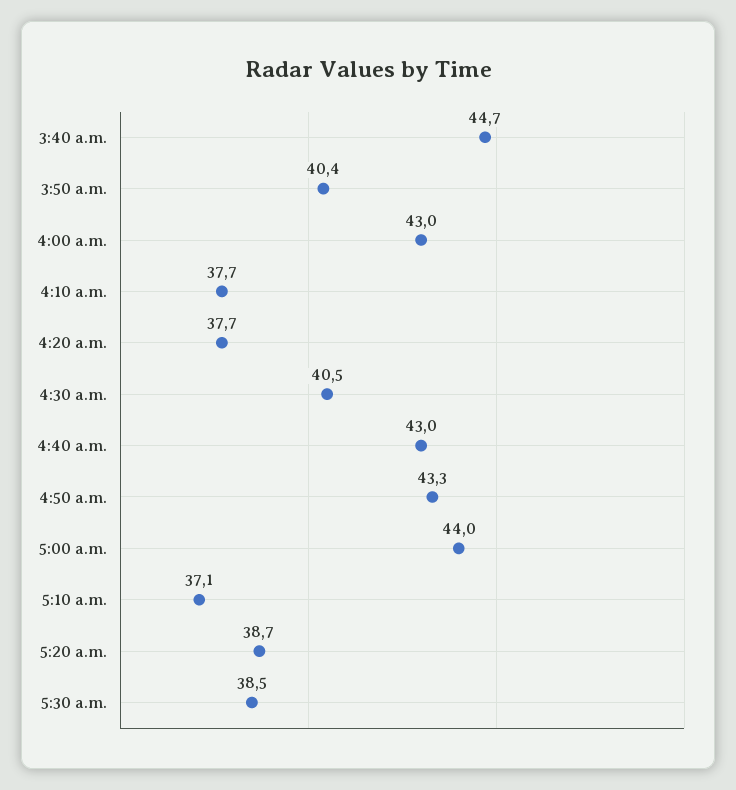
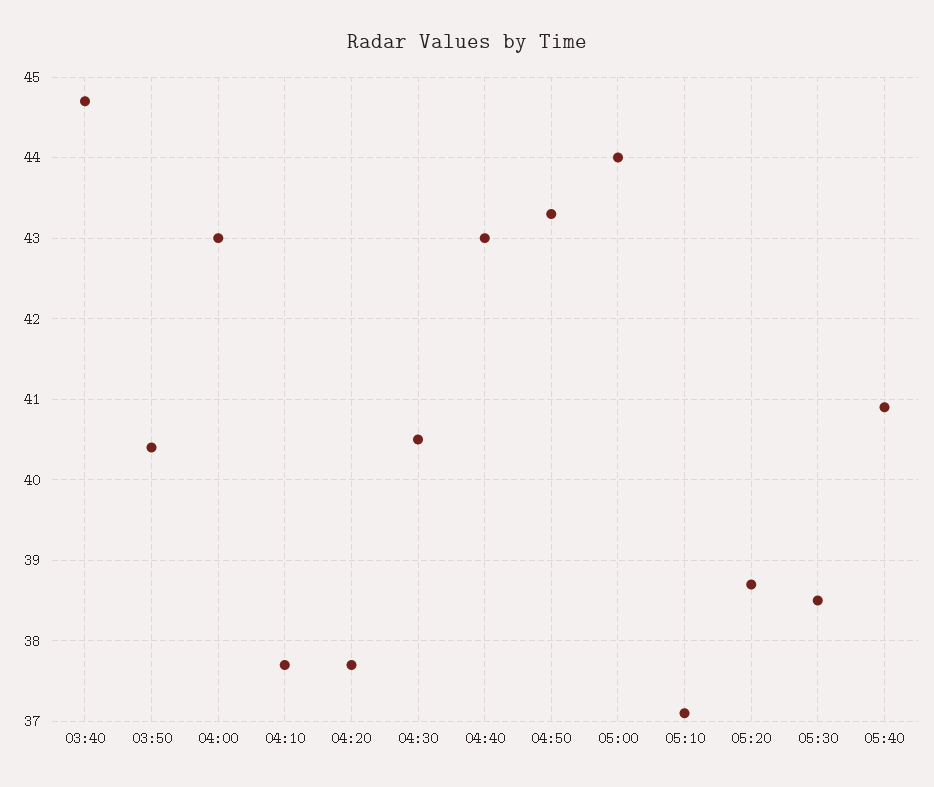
05:40: none -> 40.9

